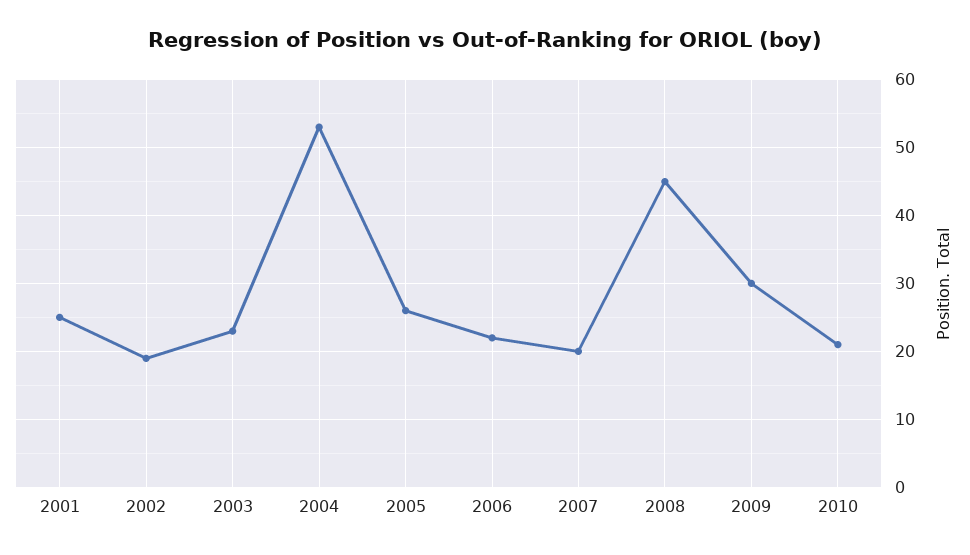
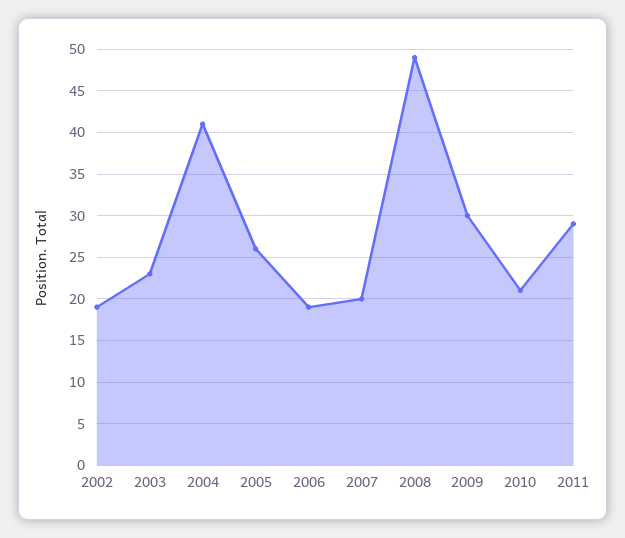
2001: 25 -> none
2004: 53 -> 41
2006: 22 -> 19
2008: 45 -> 49
2011: none -> 29

